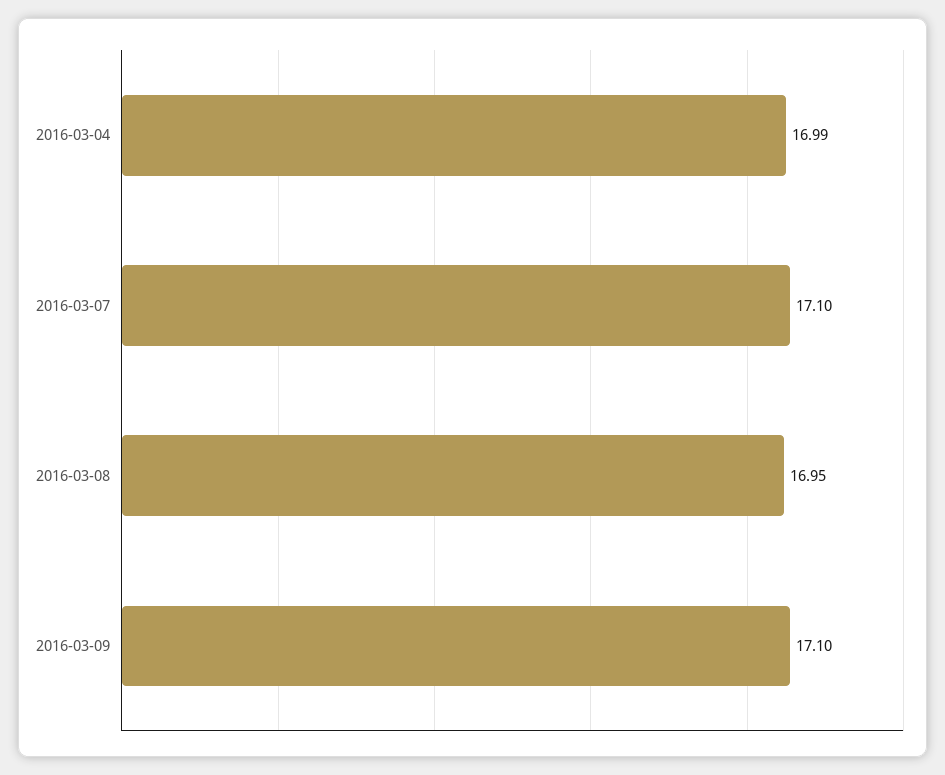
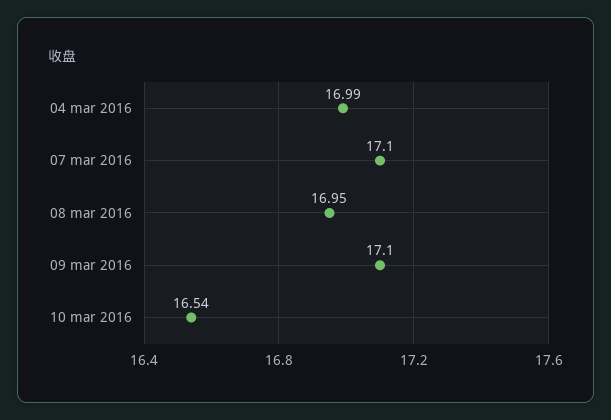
10 mar 2016: none -> 16.54

